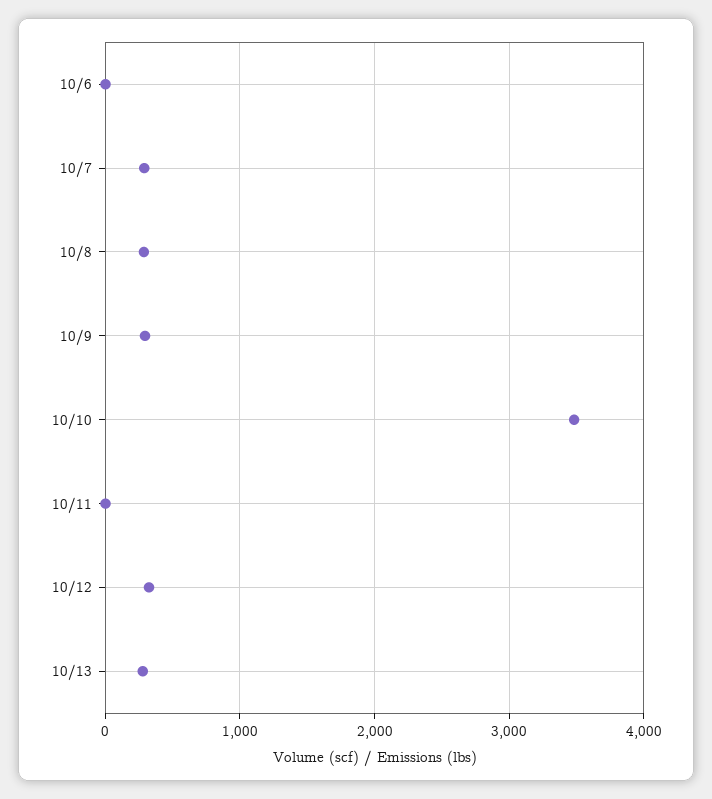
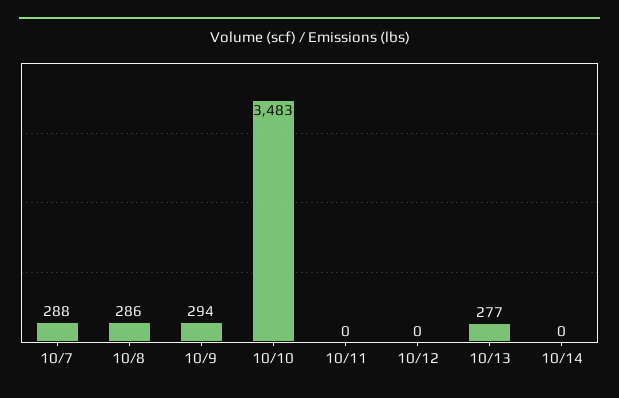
10/6: 0 -> none
10/12: 300 -> 0
10/14: none -> 0

